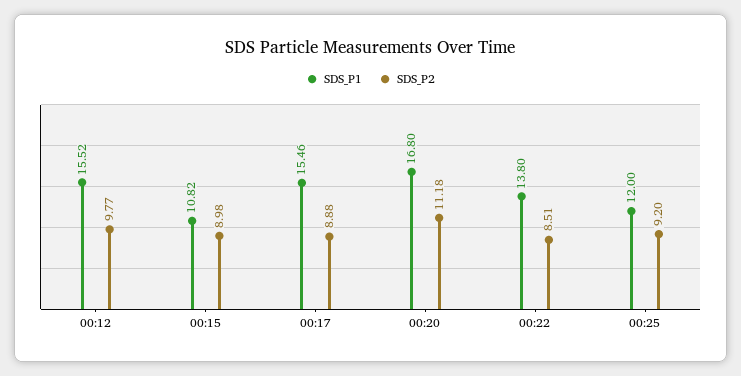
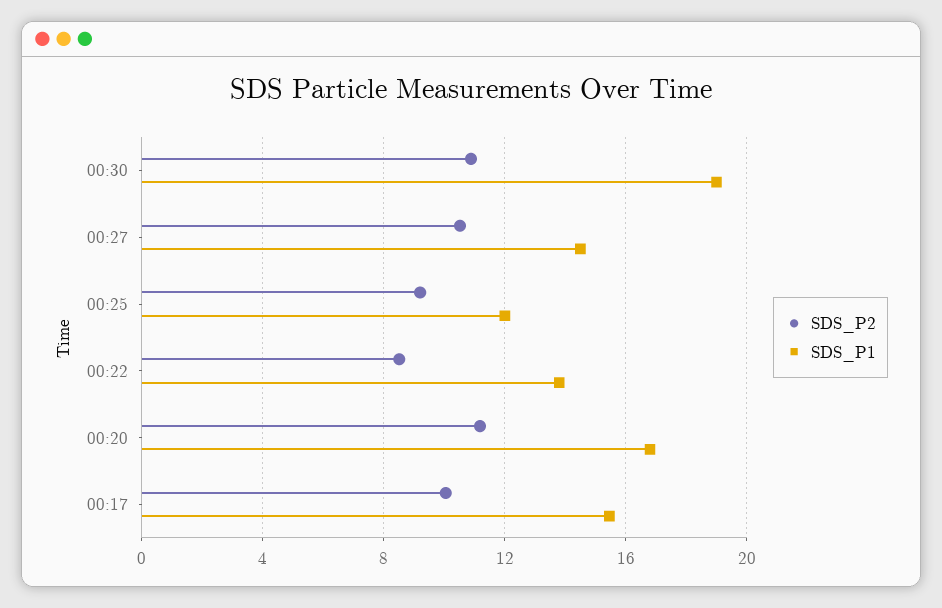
SDS_P1, 00:12: 15.52 -> none
SDS_P2, 00:12: 9.77 -> none
SDS_P1, 00:15: 10.82 -> none
SDS_P2, 00:15: 8.98 -> none
SDS_P2, 00:17: 8.88 -> 10
SDS_P2, 00:30: none -> 11
SDS_P1, 00:30: none -> 19
SDS_P2, 00:27: none -> 10.5
SDS_P1, 00:27: none -> 14.5

